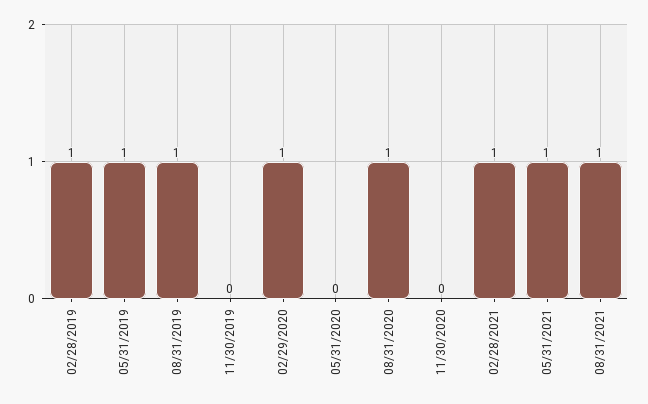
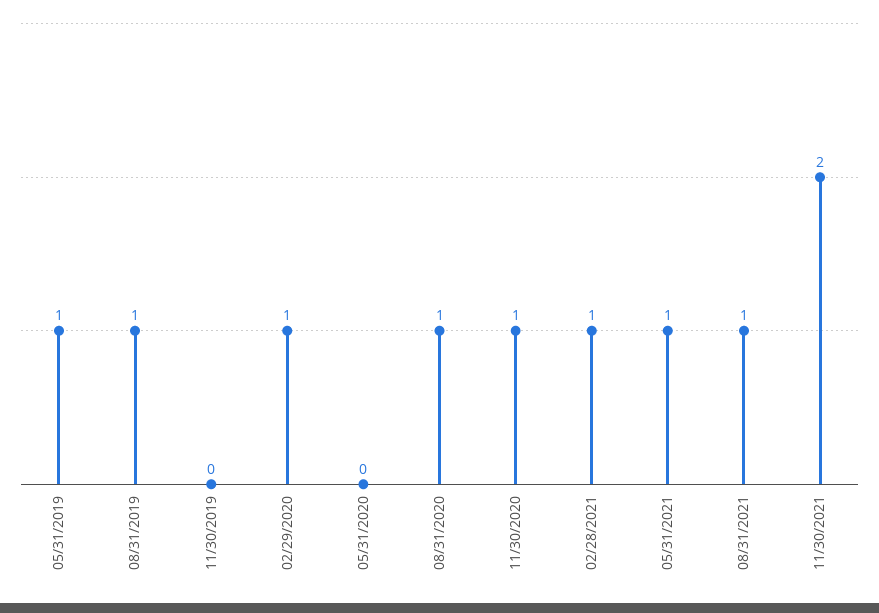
02/28/2019: 1 -> none
11/30/2020: 0 -> 1
11/30/2021: none -> 2

